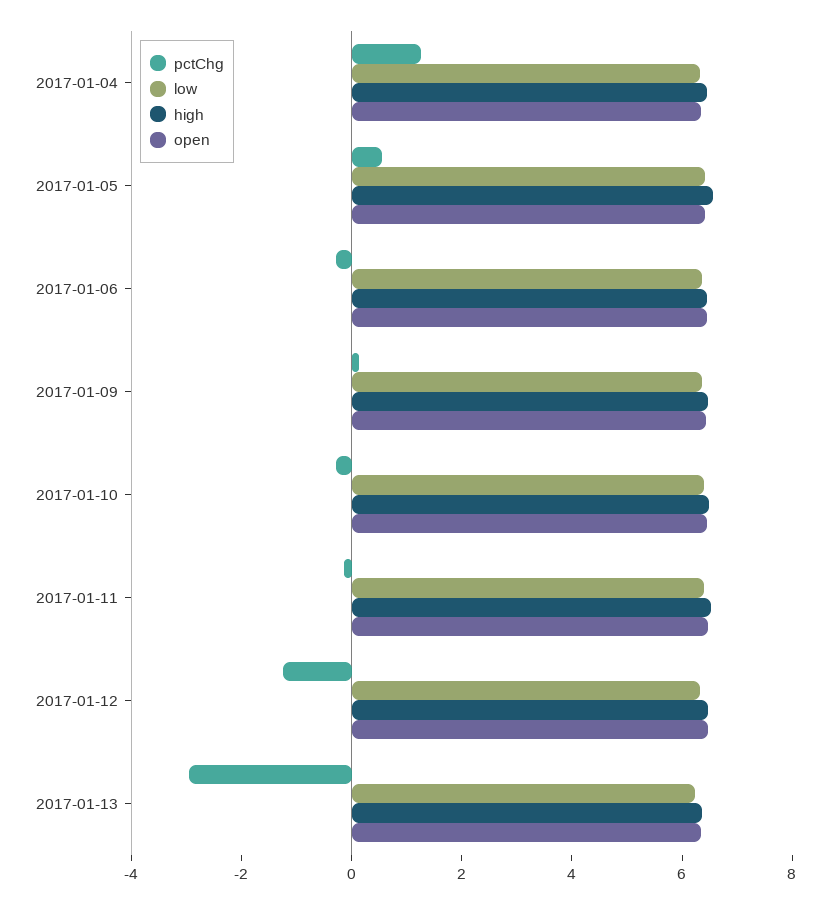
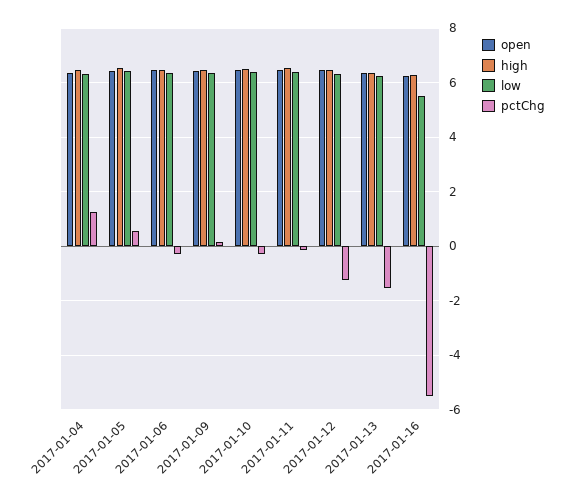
pctChg, 2017-01-13: -3 -> -1.5
open, 2017-01-16: none -> 6.25
high, 2017-01-16: none -> 6.25
low, 2017-01-16: none -> 5.5
pctChg, 2017-01-16: none -> -5.5

